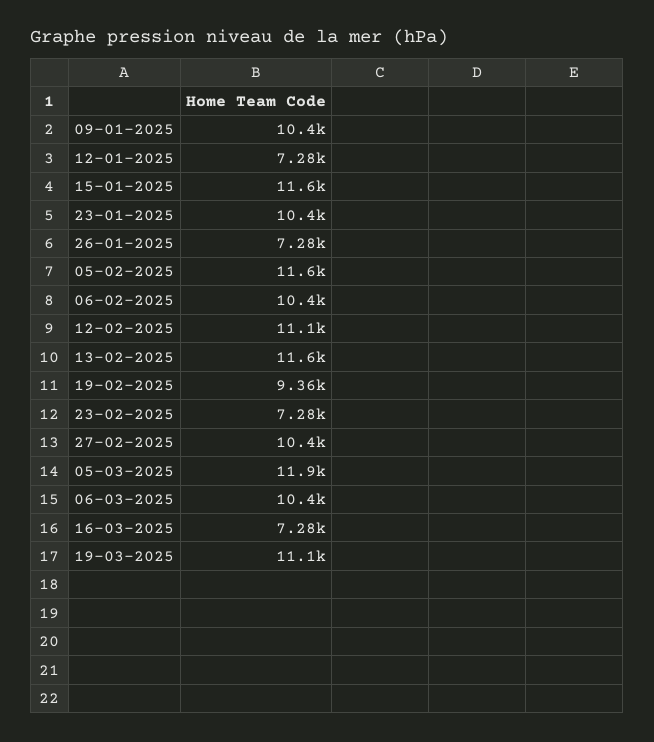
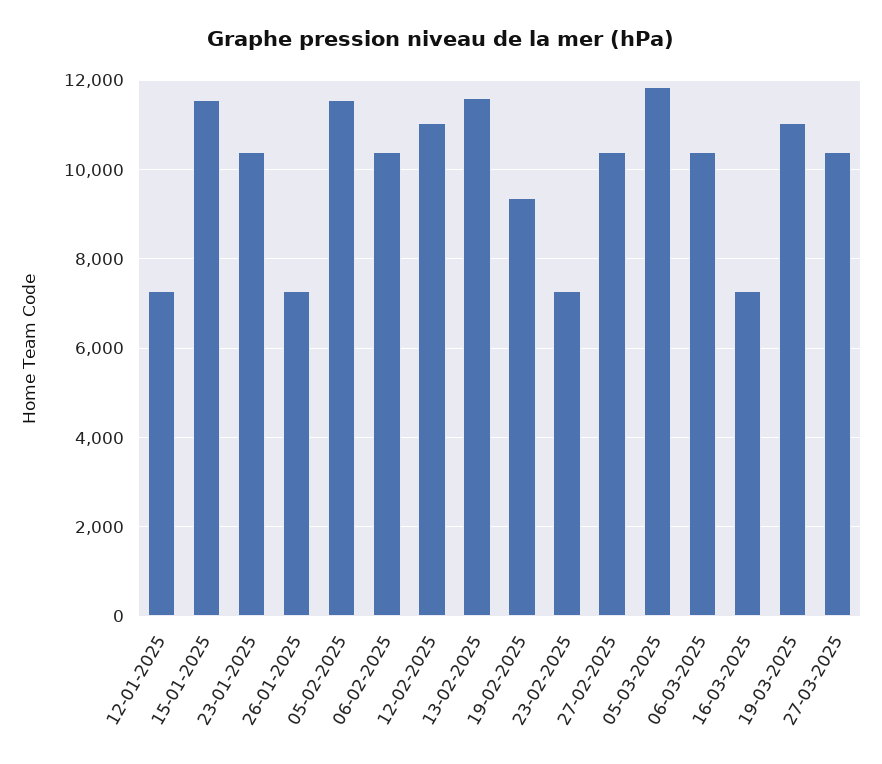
09-01-2025: 10400 -> none
27-03-2025: none -> 10400

